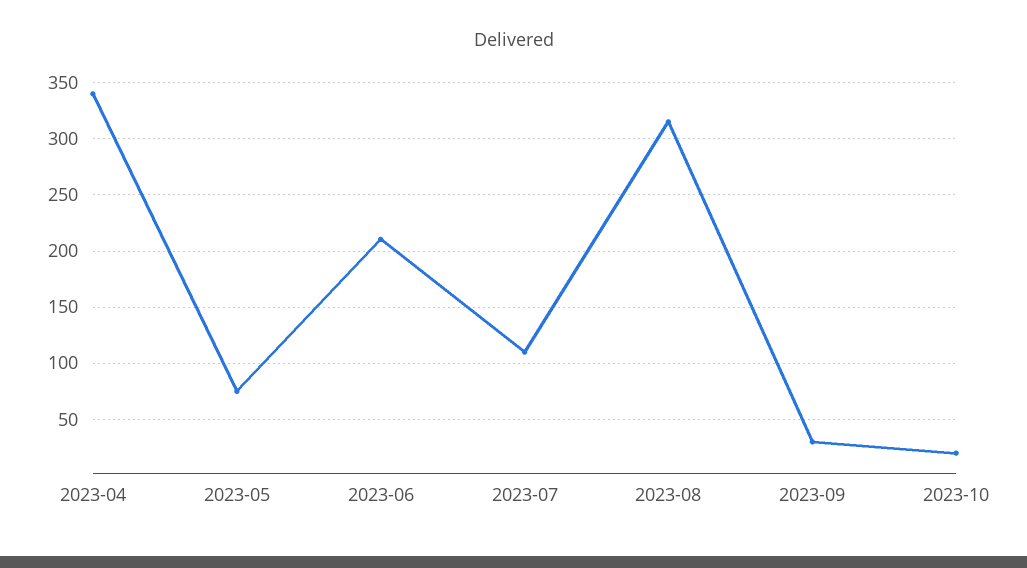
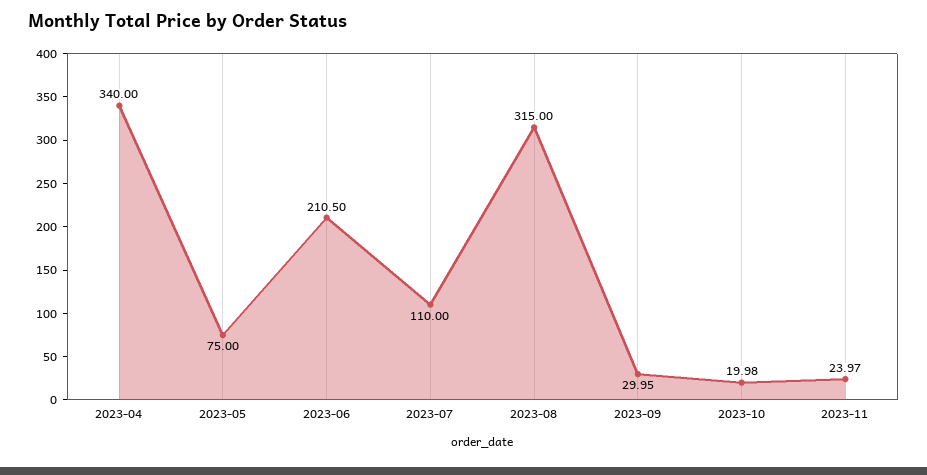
2023-11: none -> 23.97

